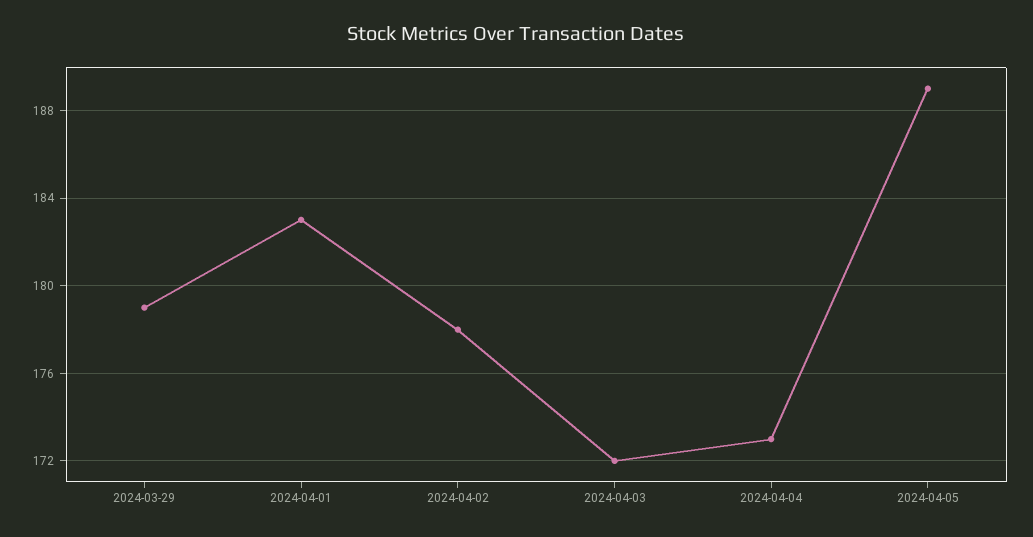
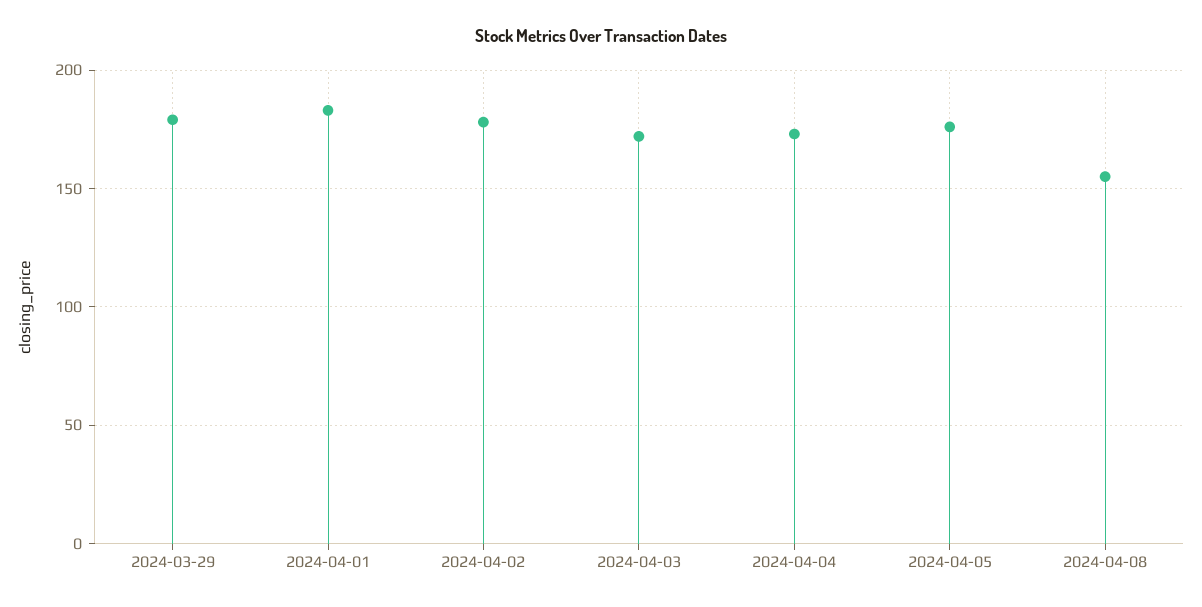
2024-04-05: 189 -> 175
2024-04-08: none -> 155

